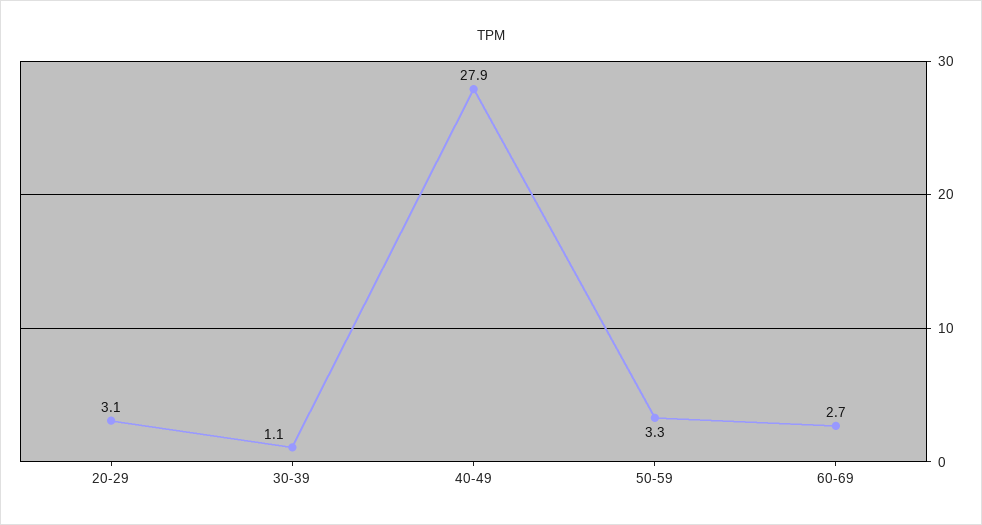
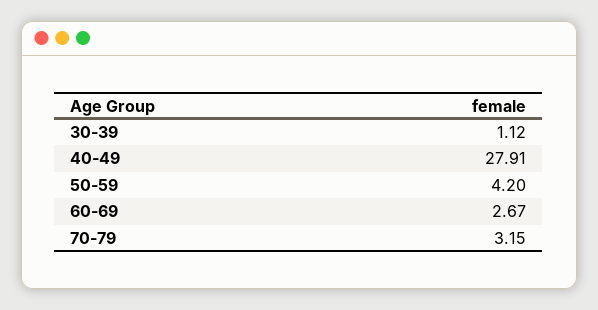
20-29: 3.1 -> none
50-59: 3.3 -> 4.2
70-79: none -> 3.15

